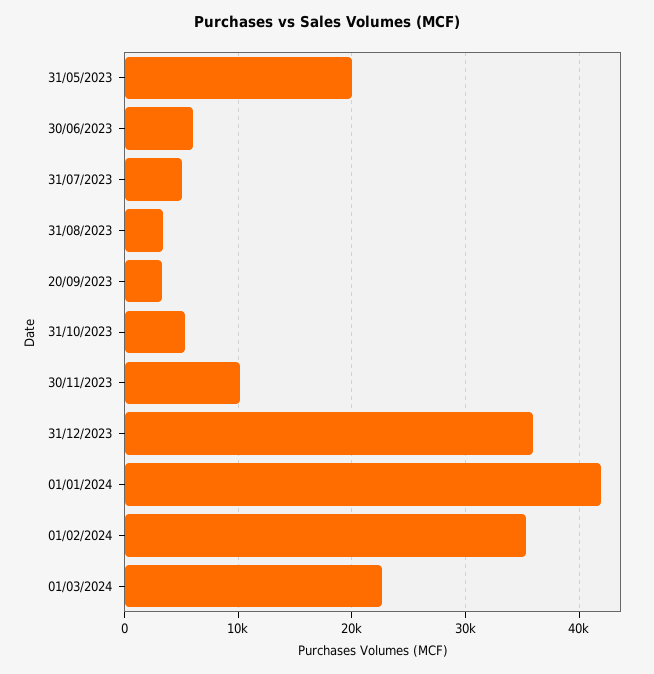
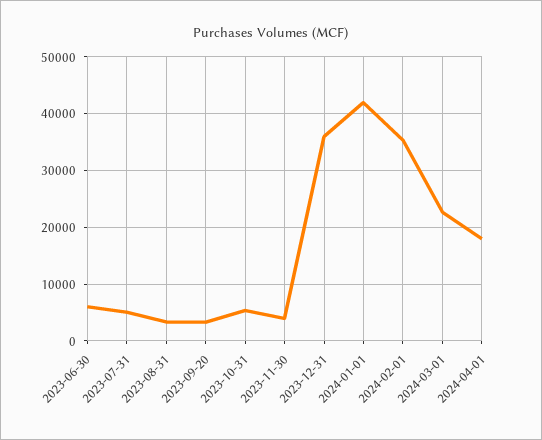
31/05/2023: 20000 -> none
30/11/2023: 10000 -> 4000
2024-04-01: none -> 18000

